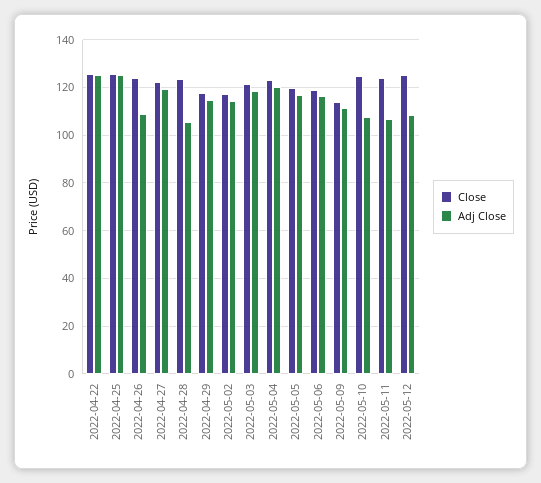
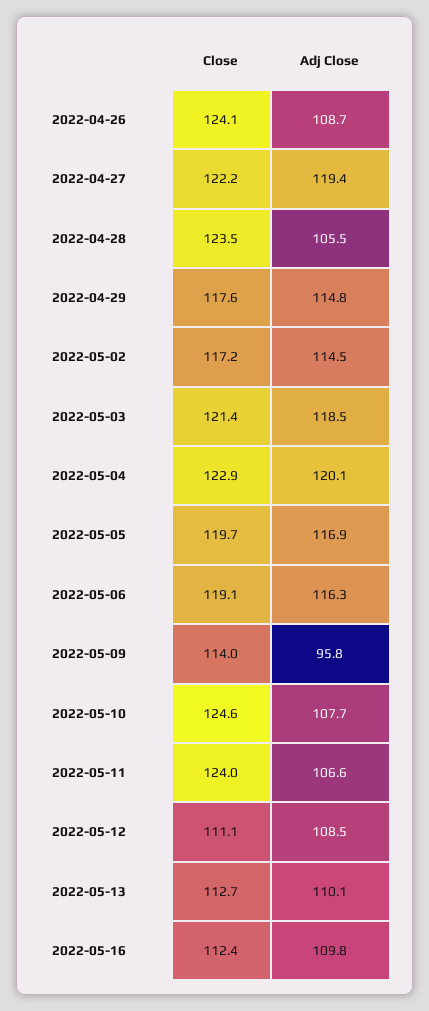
Close, 2022-04-22: 125 -> none
Adj Close, 2022-04-22: 125 -> none
Close, 2022-04-25: 125 -> none
Adj Close, 2022-04-25: 125 -> none
Adj Close, 2022-05-09: 110 -> 95.8
Close, 2022-05-12: 125 -> 111.1
Close, 2022-05-13: none -> 112.7
Adj Close, 2022-05-13: none -> 110.1
Close, 2022-05-16: none -> 112.4
Adj Close, 2022-05-16: none -> 109.8

